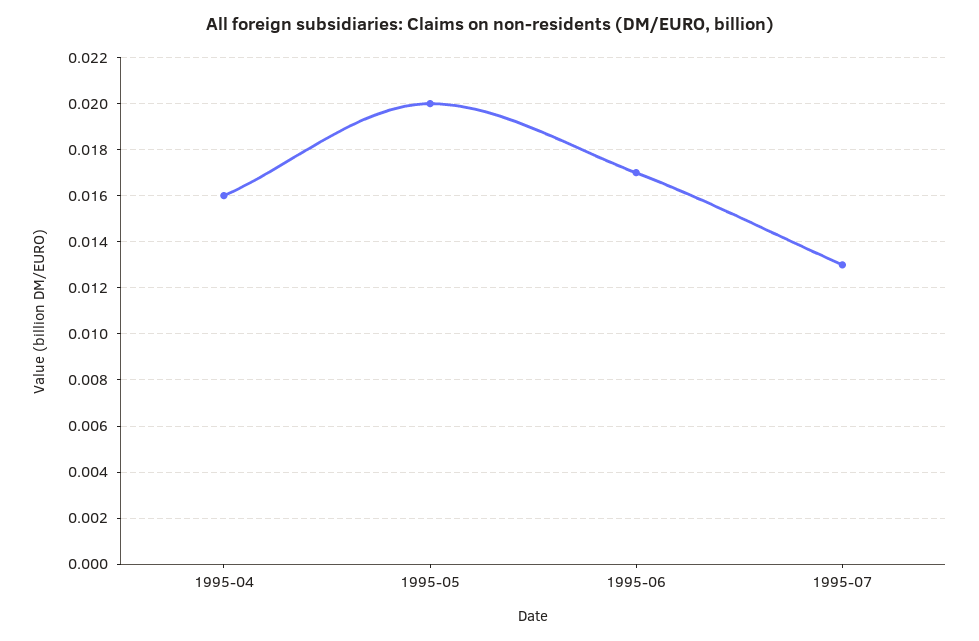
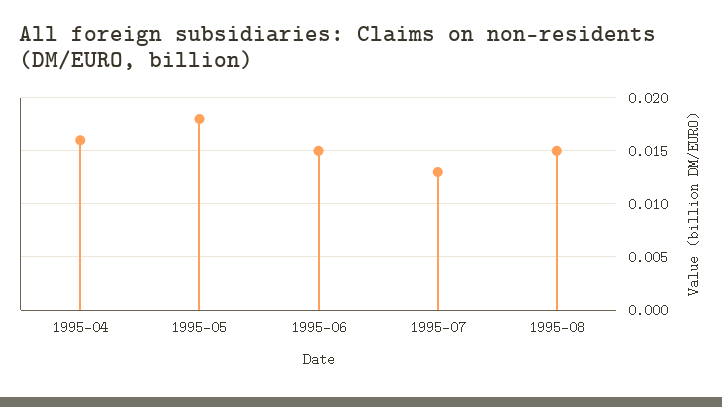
1995-05: 0.02 -> 0.018
1995-06: 0.017 -> 0.015
1995-08: none -> 0.015

